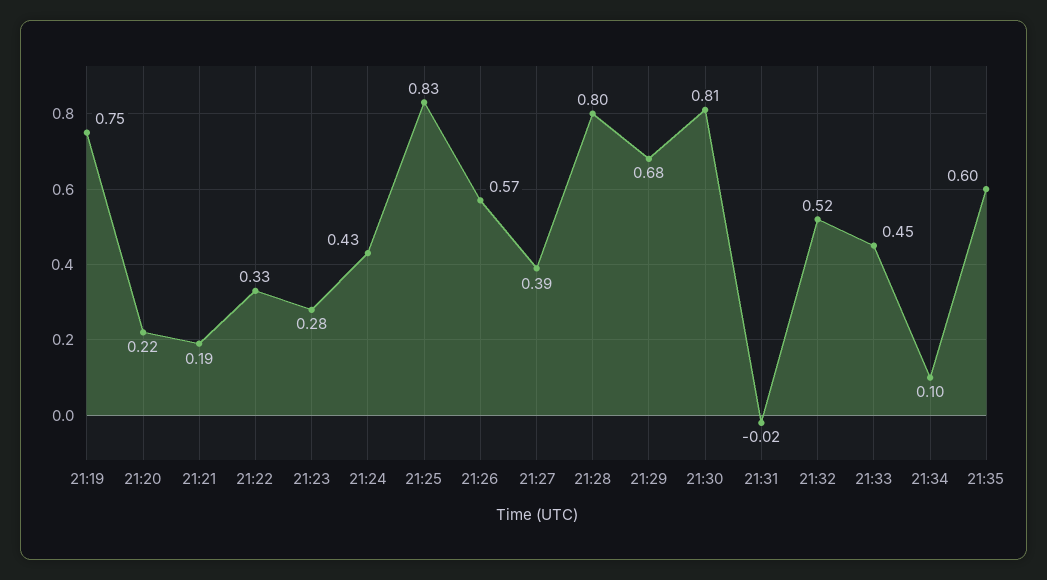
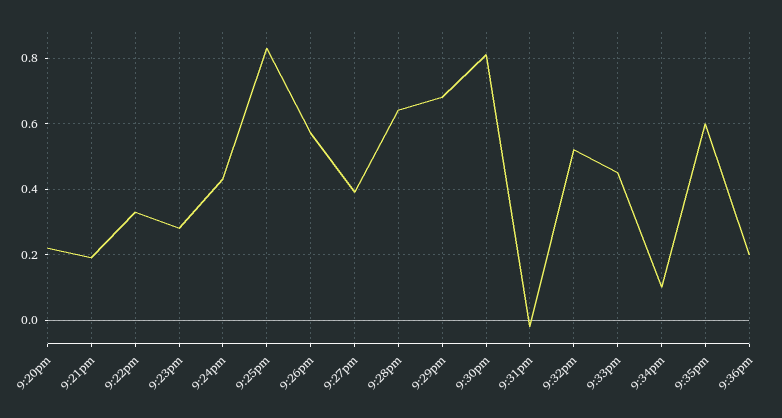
21:19: 0.75 -> none
21:28: 0.8 -> 0.65
9:36pm: none -> 0.2

